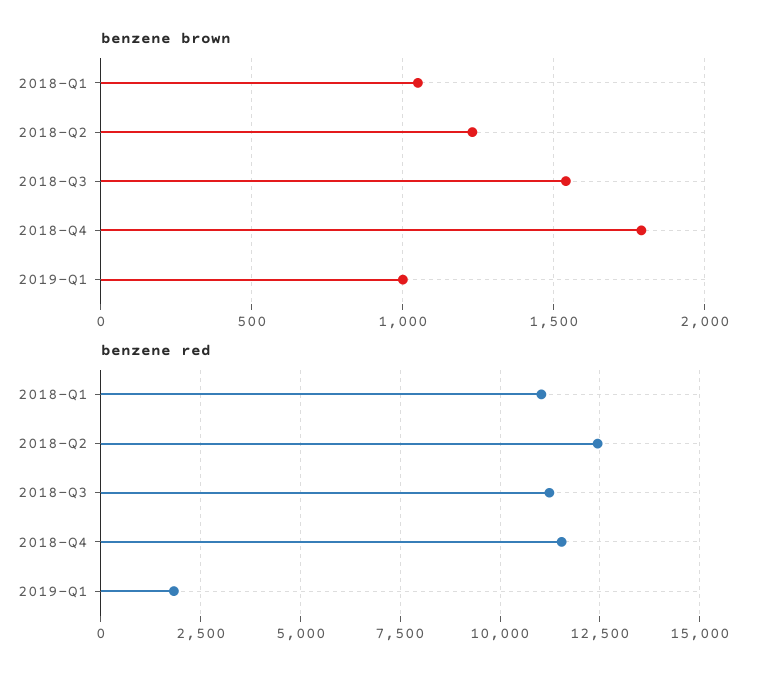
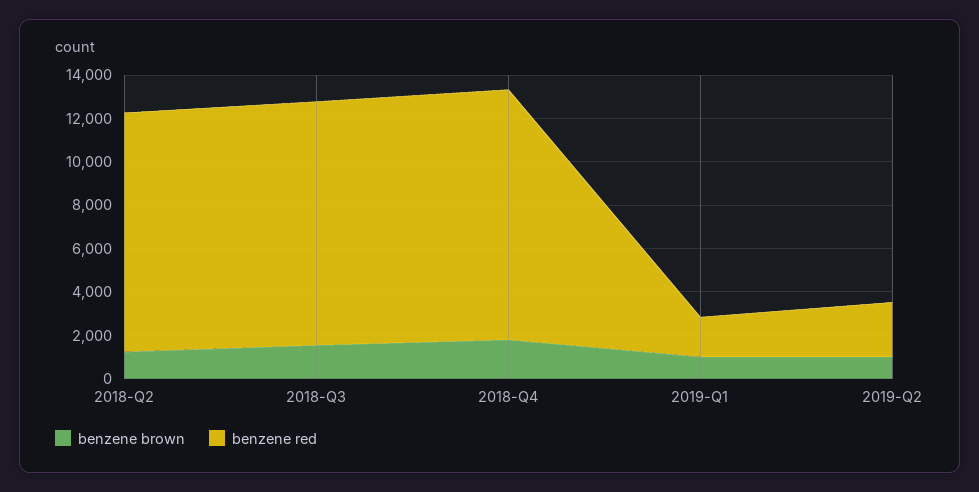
benzene brown, 2018-Q1: 1050 -> none
benzene red, 2018-Q1: 11000 -> none
benzene red, 2018-Q2: 12500 -> 11000
benzene brown, 2019-Q2: none -> 1000
benzene red, 2019-Q2: none -> 2500

